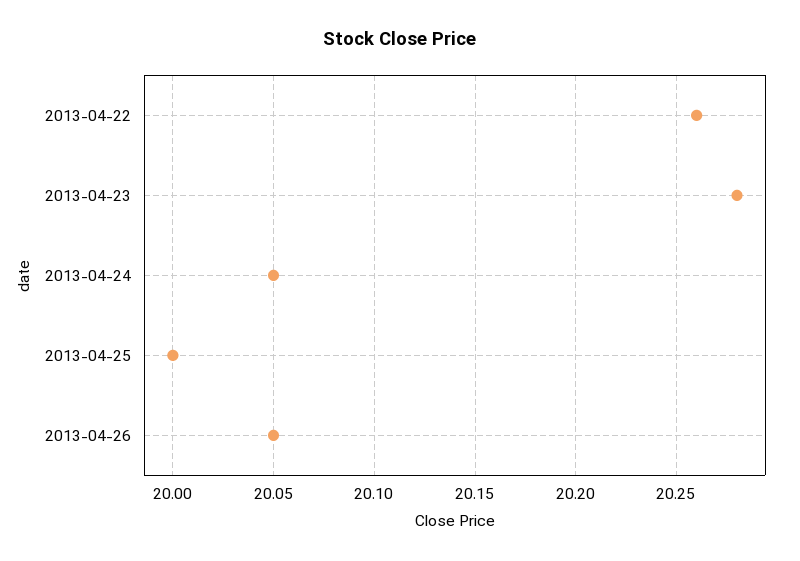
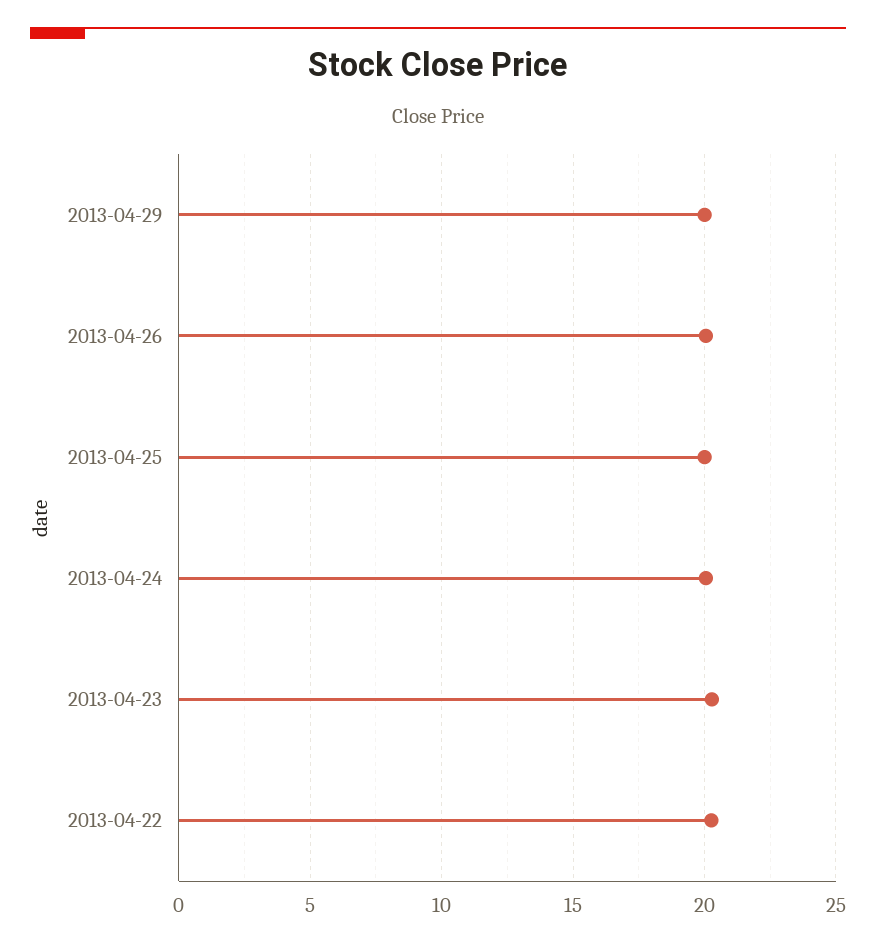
2013-04-29: none -> 20

